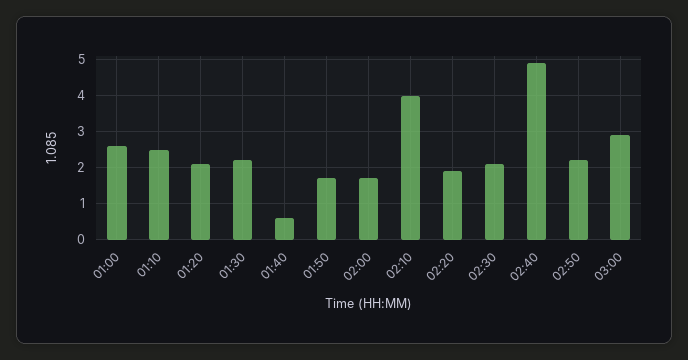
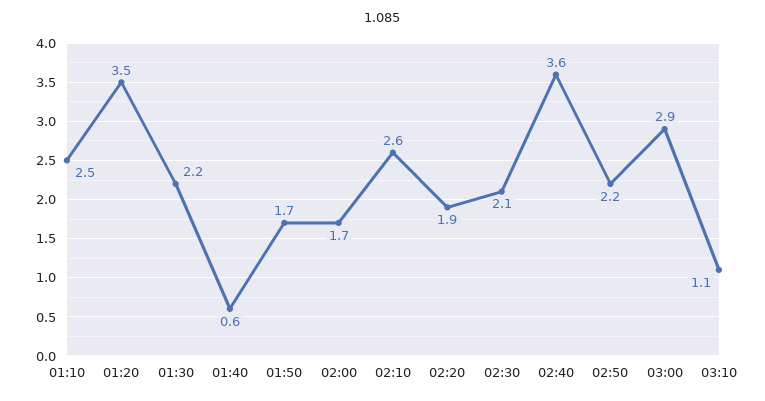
01:00: 2.5 -> none
01:20: 2 -> 3.5
02:10: 4 -> 2.6
02:40: 5 -> 3.6
03:10: none -> 1.1

